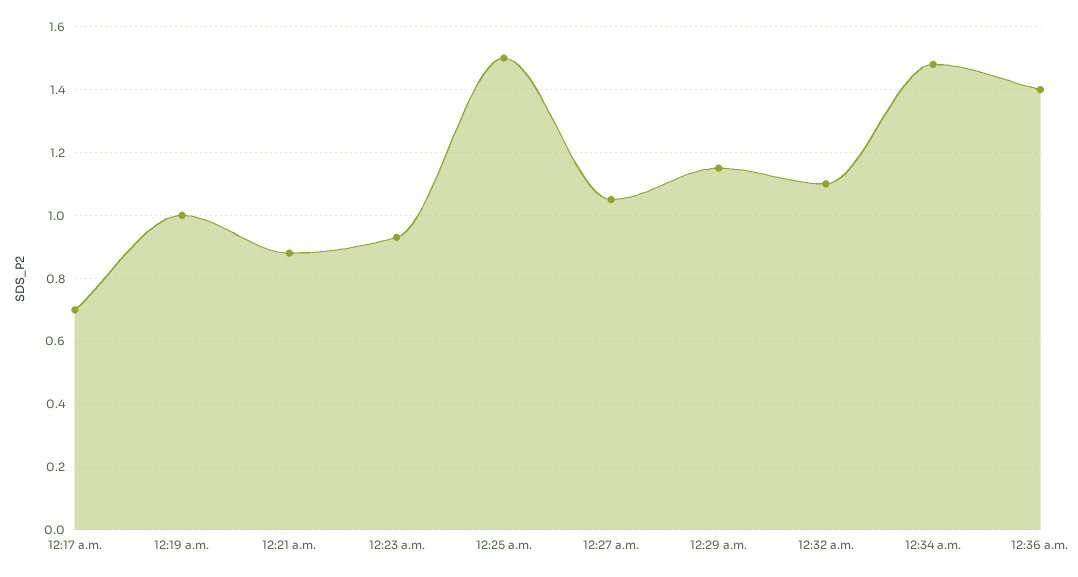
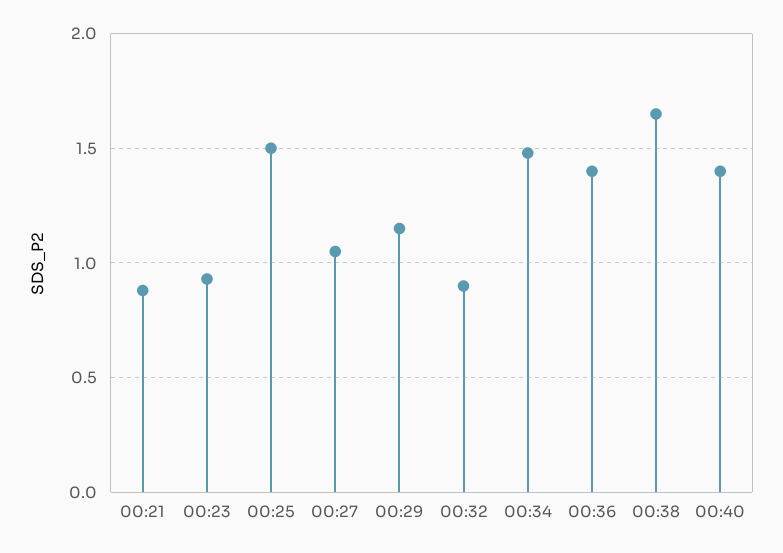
12:17 a.m.: 0.7 -> none
12:19 a.m.: 1 -> none
12:32 a.m.: 1.1 -> 0.9
00:38: none -> 1.65
00:40: none -> 1.4

